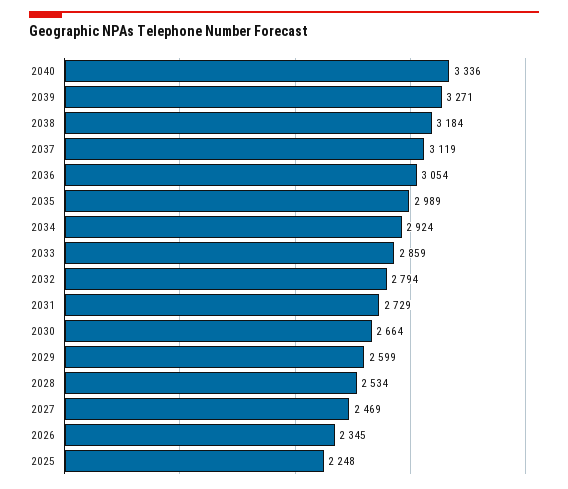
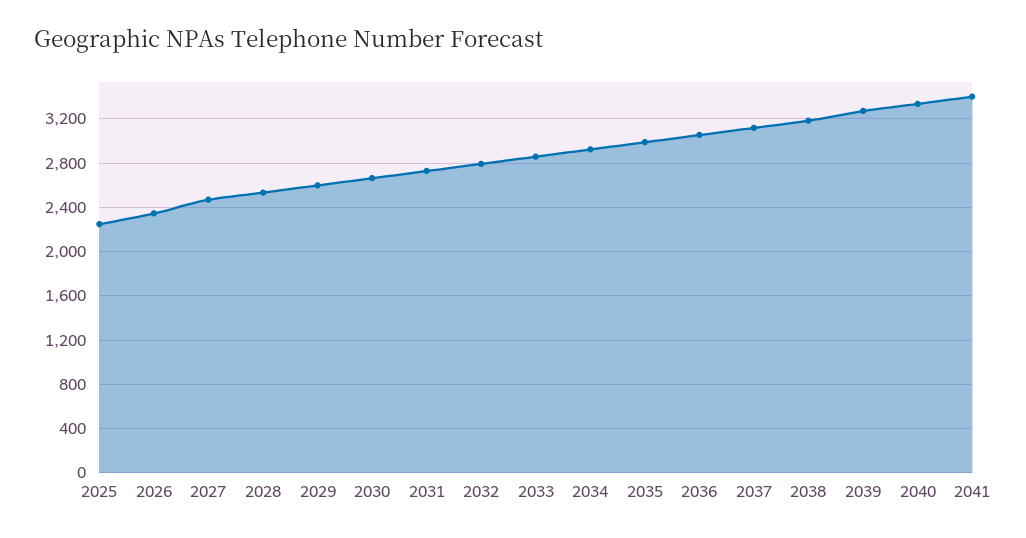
2041: none -> 3400

